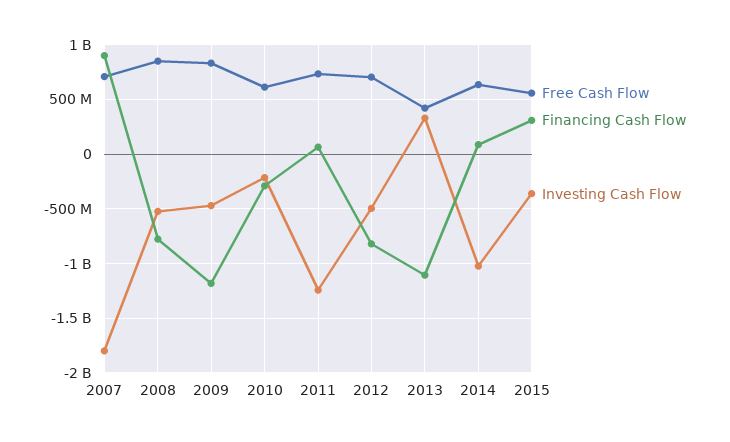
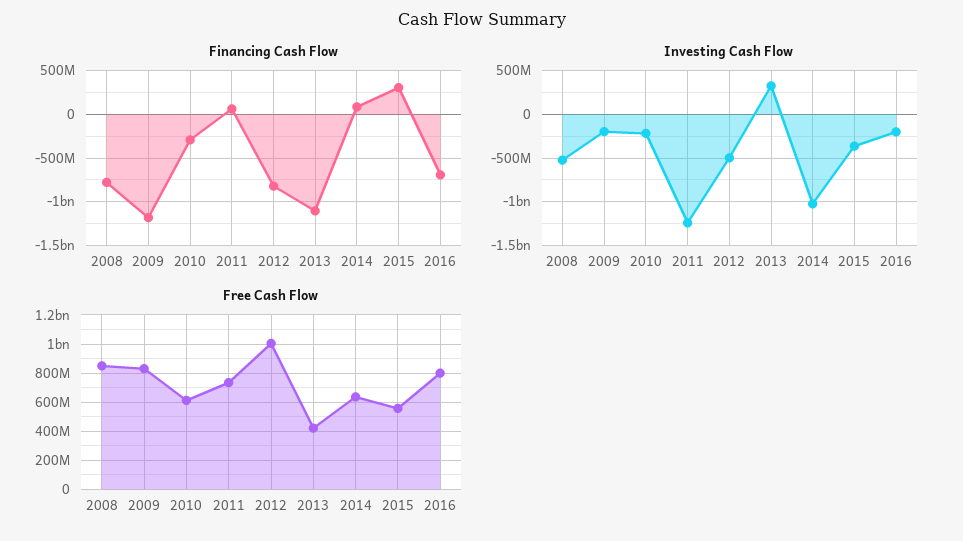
Free Cash Flow, 2007: 700000000 -> none
Financing Cash Flow, 2007: 900000000 -> none
Investing Cash Flow, 2007: -1800000000 -> none
Investing Cash Flow, 2009: -500000000 -> -200000000
Free Cash Flow, 2012: 700000000 -> 1000000000
Financing Cash Flow, 2016: none -> -700000000
Investing Cash Flow, 2016: none -> -200000000
Free Cash Flow, 2016: none -> 800000000

